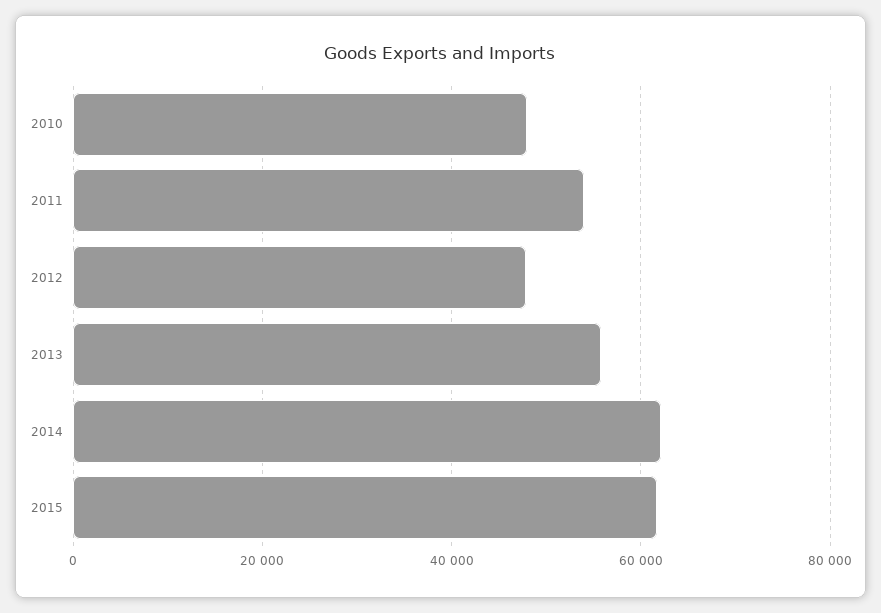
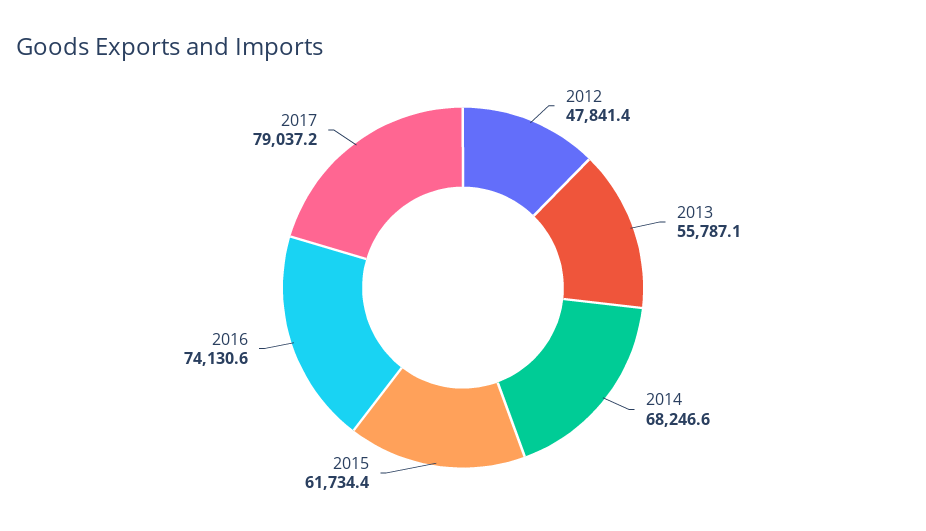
2010: 48000 -> none
2011: 54000 -> none
2014: 62000 -> 68246.6
2016: none -> 74130.6
2017: none -> 79037.2

